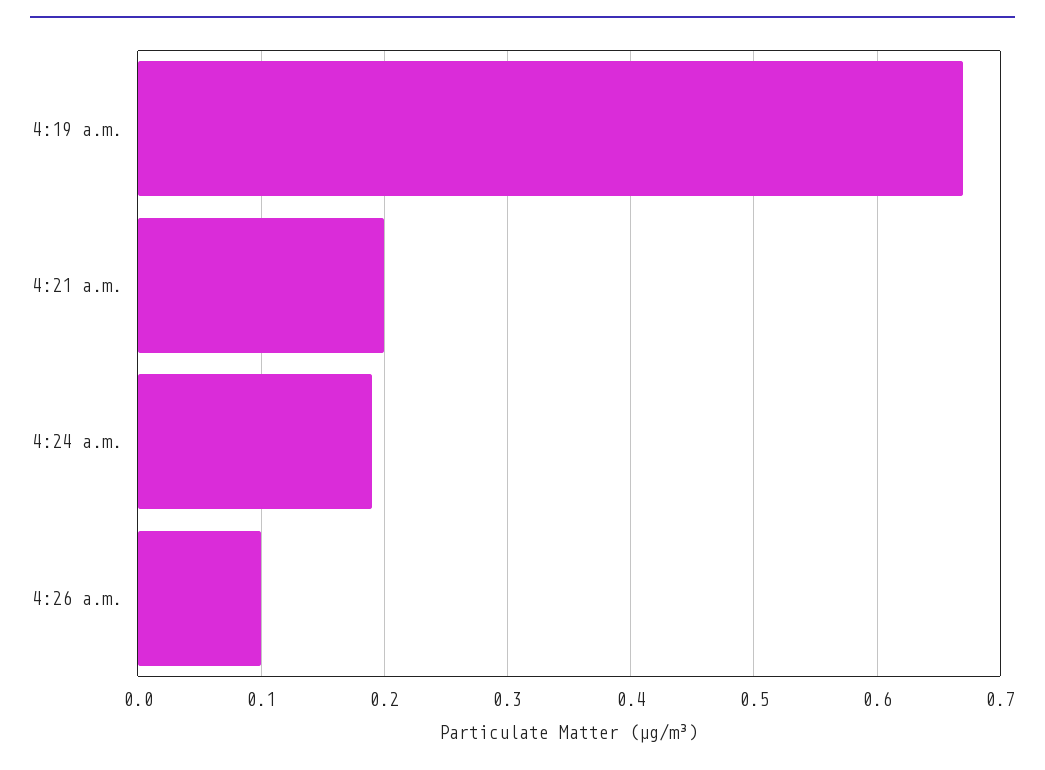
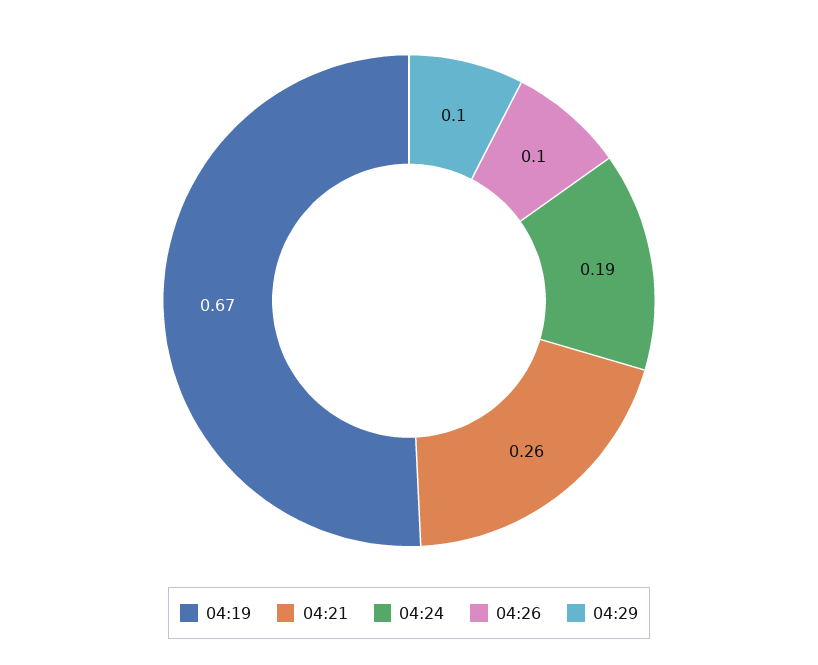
4:21 a.m.: 0.2 -> 0.26
04:29: none -> 0.1

